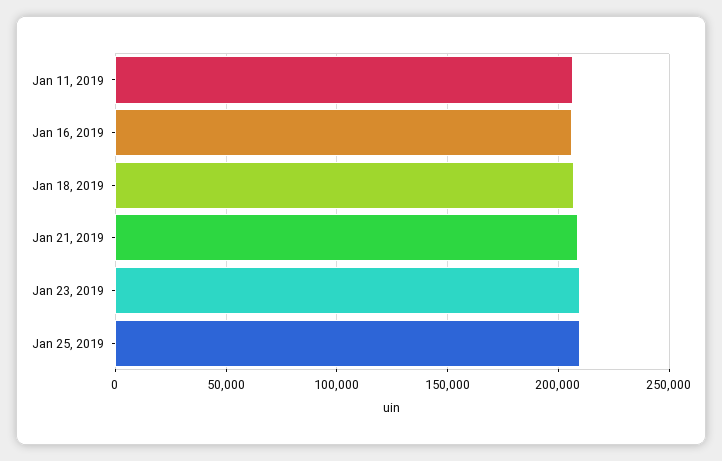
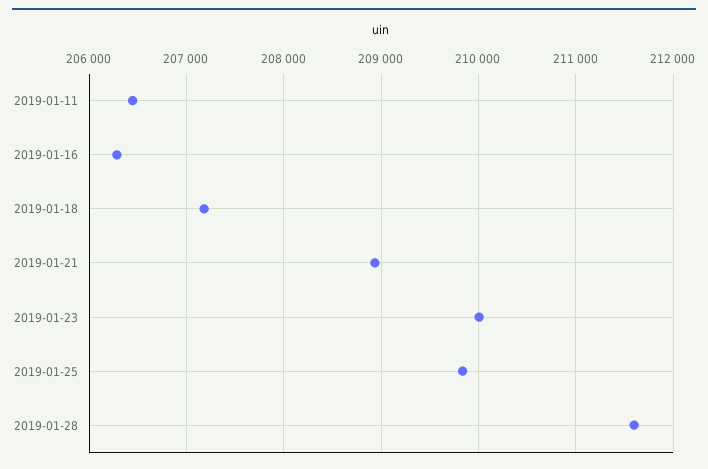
2019-01-28: none -> 211600

